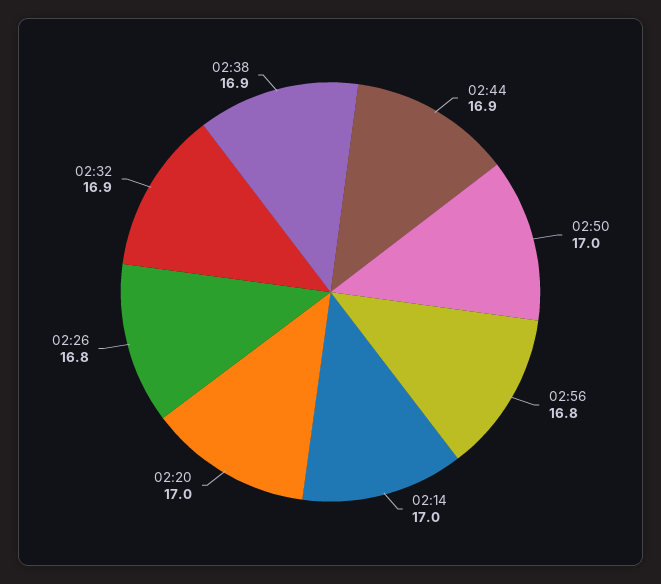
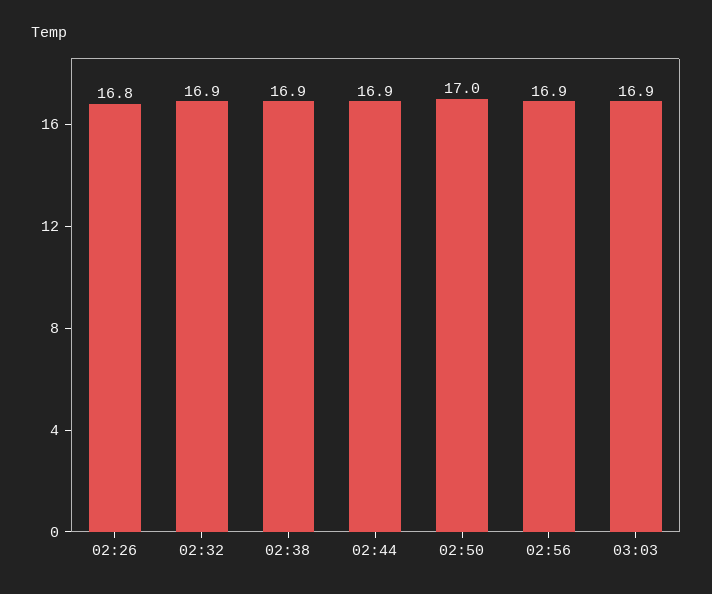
02:56: 16.8 -> 16.9
02:14: 17 -> none
02:20: 17 -> none
03:03: none -> 16.9

